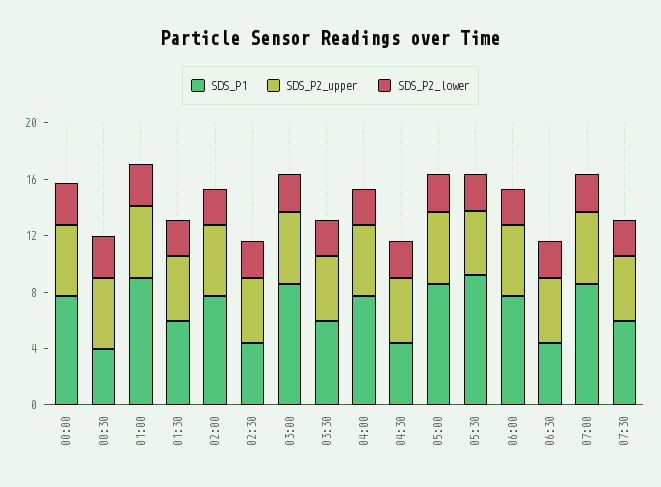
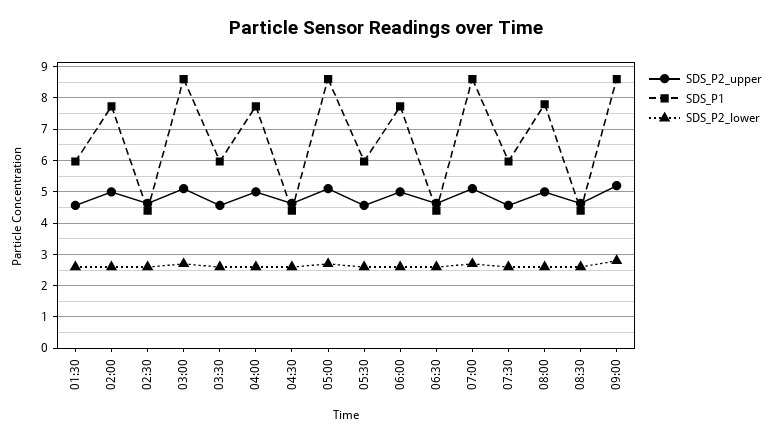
SDS_P1, 00:00: 8 -> none
SDS_P2_upper, 00:00: 5 -> none
SDS_P2_lower, 00:00: 3 -> none
SDS_P1, 00:30: 4 -> none
SDS_P2_upper, 00:30: 5 -> none
SDS_P2_lower, 00:30: 3 -> none
SDS_P1, 01:00: 9 -> none
SDS_P2_upper, 01:00: 5 -> none
SDS_P2_lower, 01:00: 3 -> none
SDS_P1, 05:30: 9 -> 6
SDS_P2_upper, 08:00: none -> 5
SDS_P1, 08:00: none -> 7.8
SDS_P2_lower, 08:00: none -> 2.6
SDS_P2_upper, 08:30: none -> 4.6
SDS_P1, 08:30: none -> 4.4
SDS_P2_lower, 08:30: none -> 2.6
SDS_P2_upper, 09:00: none -> 5.2
SDS_P1, 09:00: none -> 8.6
SDS_P2_lower, 09:00: none -> 2.8

